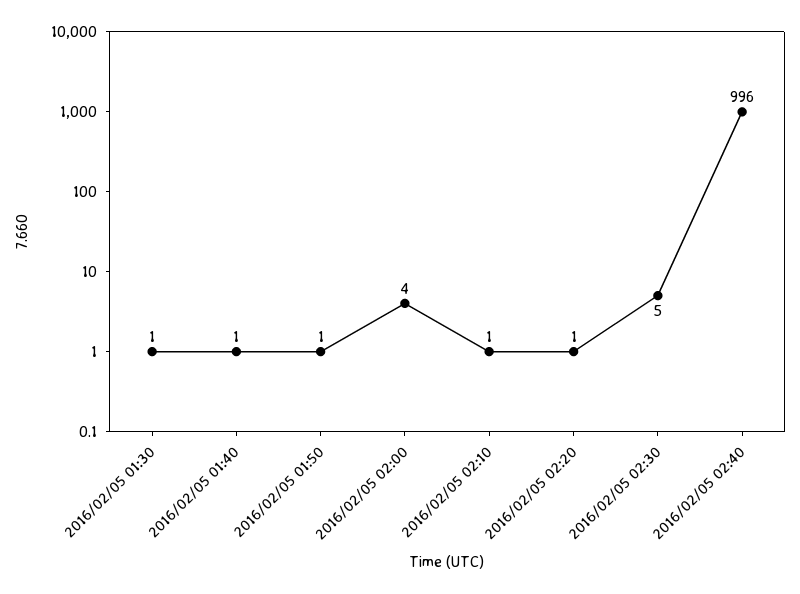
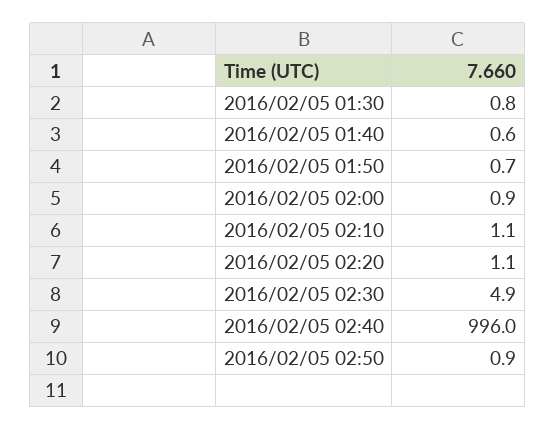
2016/02/05 02:00: 4 -> 0.9
2016/02/05 02:50: none -> 0.9

